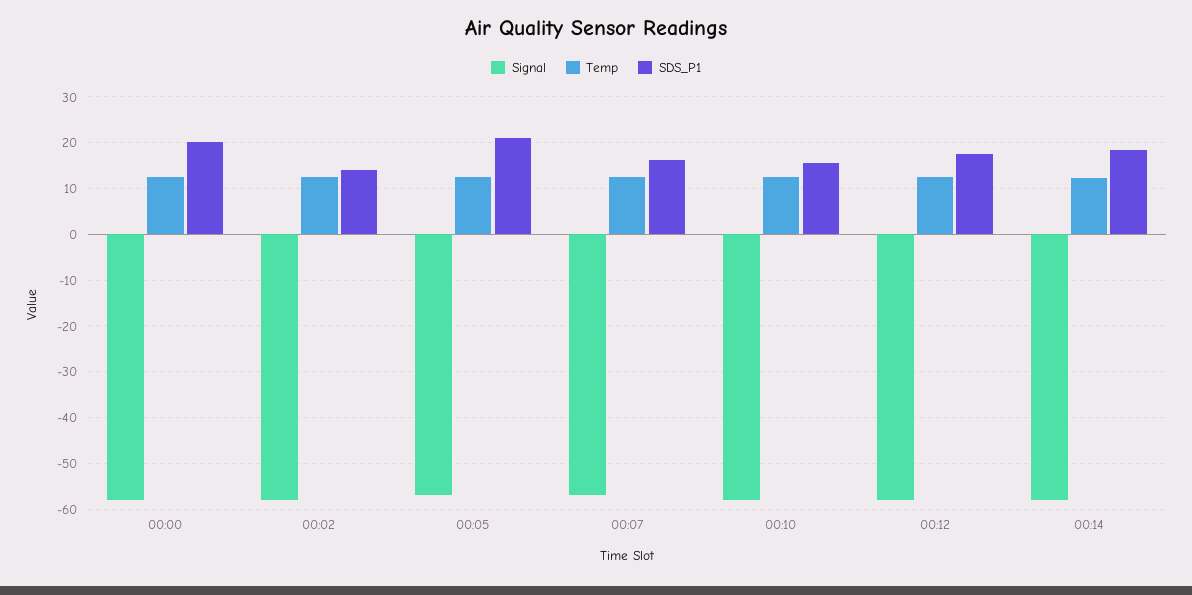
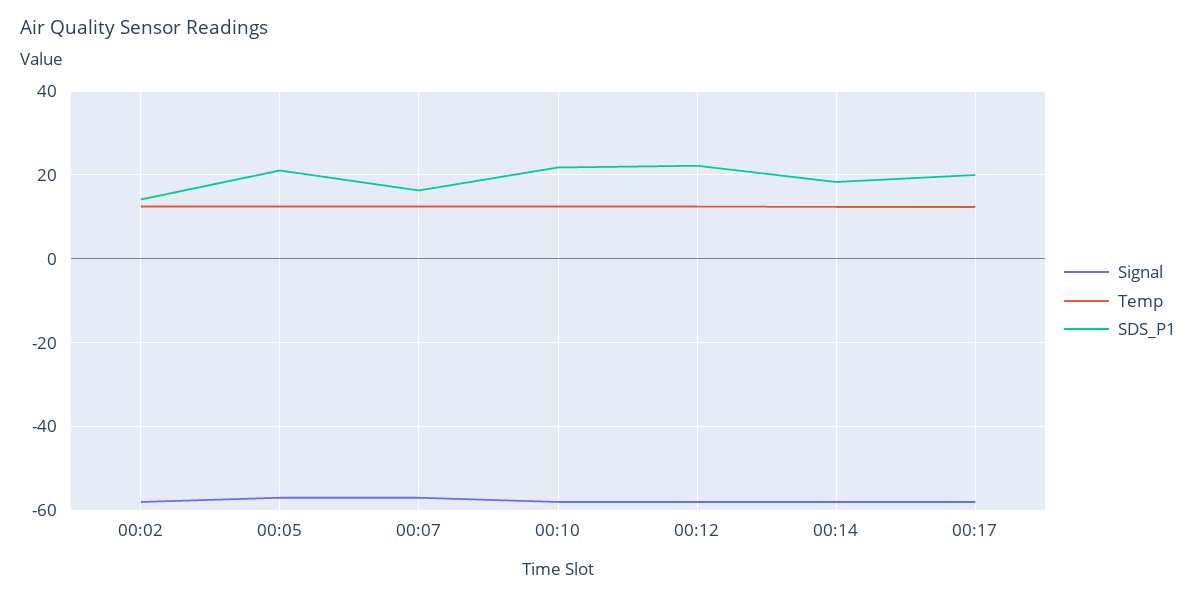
Signal, 00:00: -58 -> none
Temp, 00:00: 12 -> none
SDS_P1, 00:00: 20 -> none
SDS_P1, 00:10: 16 -> 22
SDS_P1, 00:12: 18 -> 22
Signal, 00:17: none -> -58
Temp, 00:17: none -> 12
SDS_P1, 00:17: none -> 20

